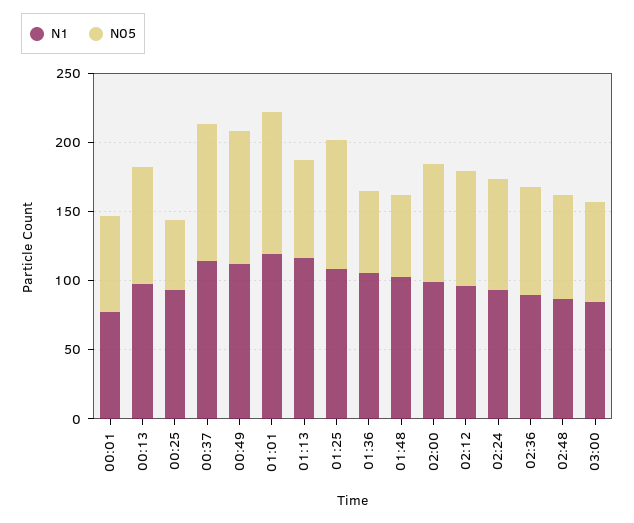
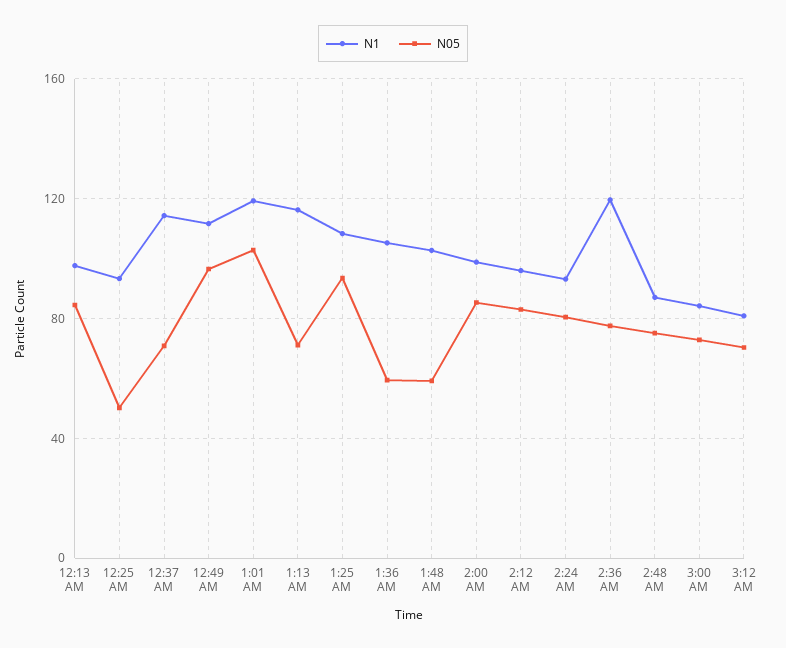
N1, 00:01: 80 -> none
N05, 00:01: 70 -> none
N05, 00:37: 100 -> 70
N1, 02:36: 90 -> 120
N1, 3:12 AM: none -> 80
N05, 3:12 AM: none -> 70

